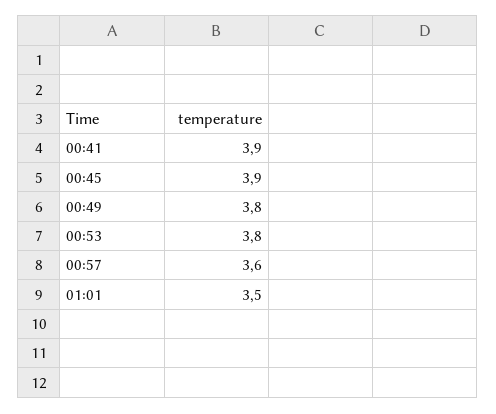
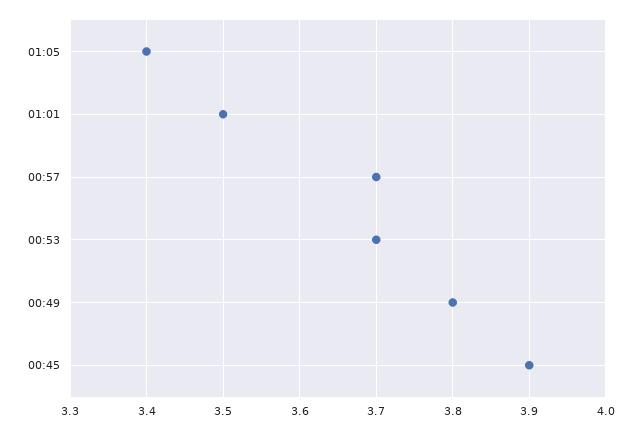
00:41: 3.9 -> none
00:53: 3.8 -> 3.7
00:57: 3.6 -> 3.7
01:05: none -> 3.4

